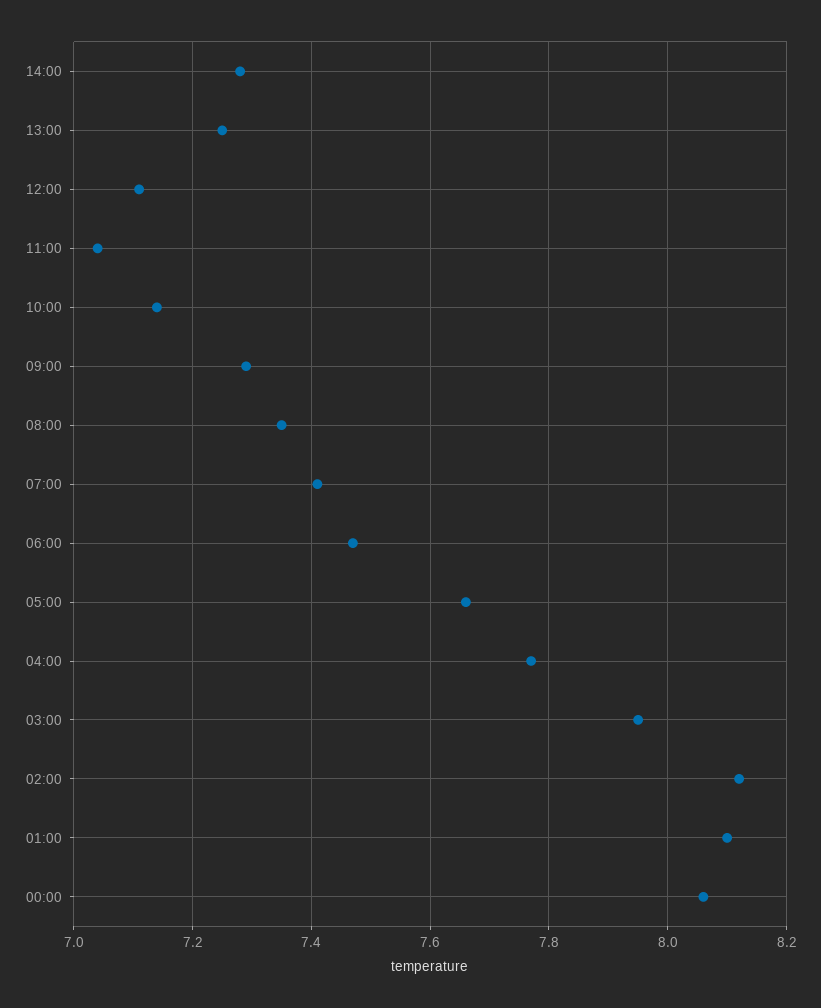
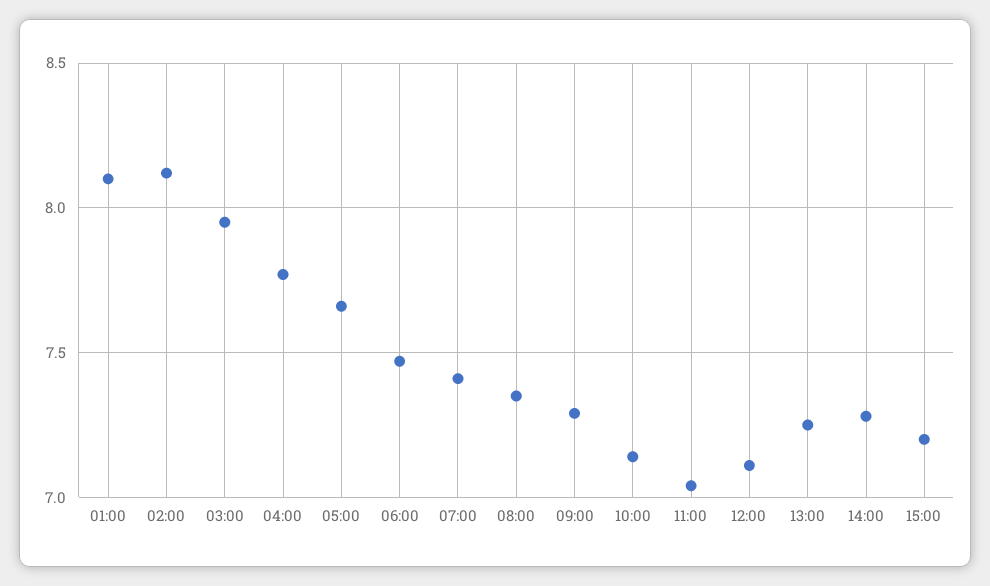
00:00: 8.05 -> none
15:00: none -> 7.2

